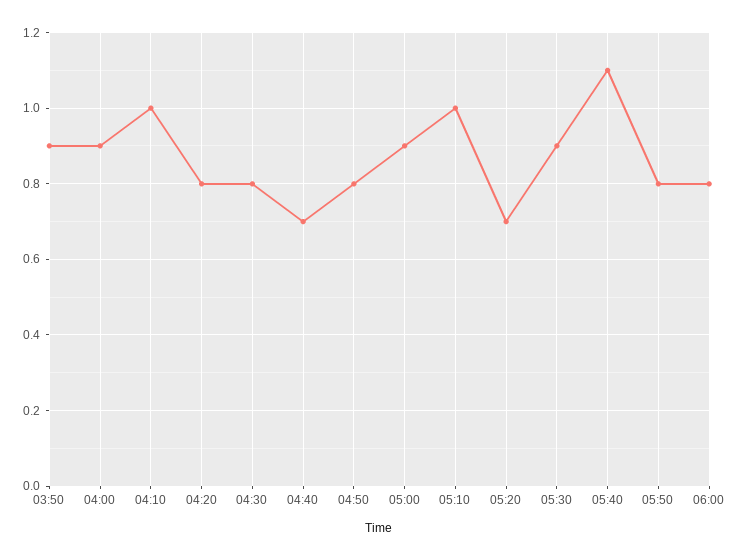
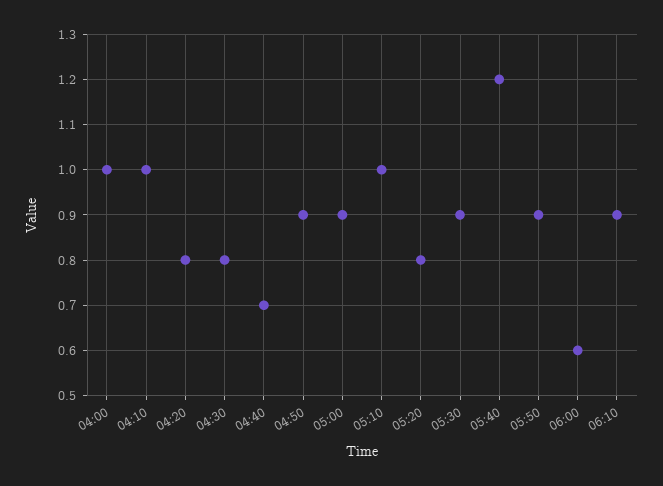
03:50: 0.9 -> none
04:00: 0.9 -> 1
04:50: 0.8 -> 0.9
05:20: 0.7 -> 0.8
05:40: 1.1 -> 1.2
05:50: 0.8 -> 0.9
06:00: 0.8 -> 0.6
06:10: none -> 0.9

